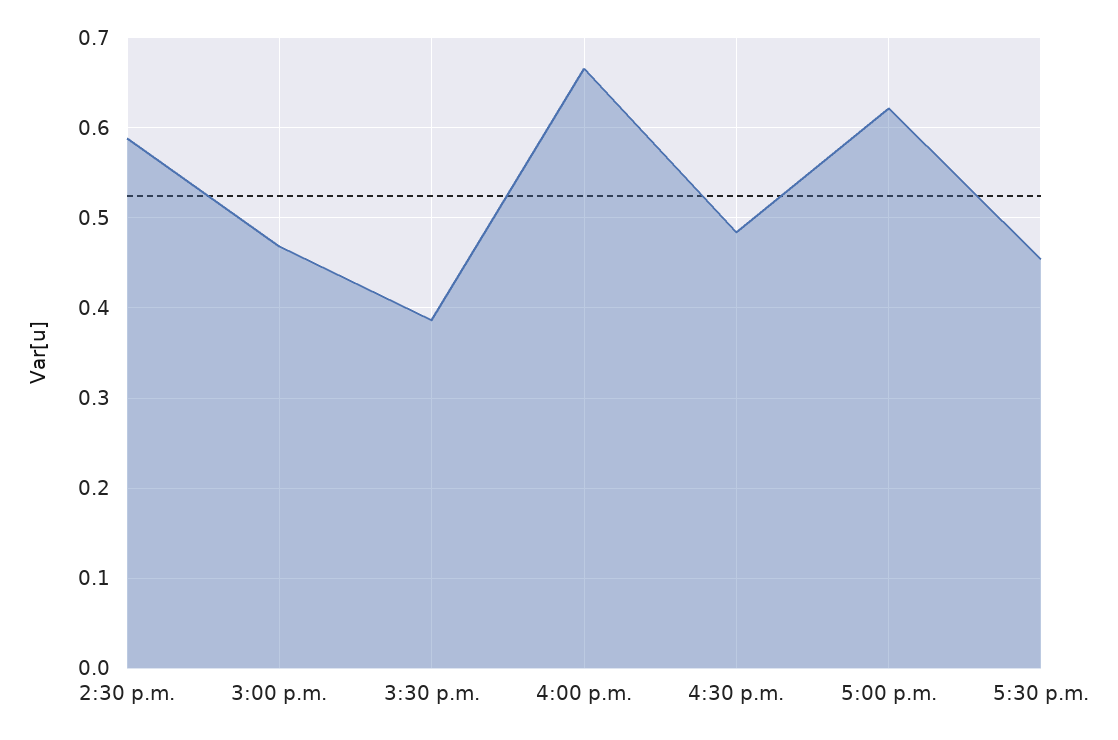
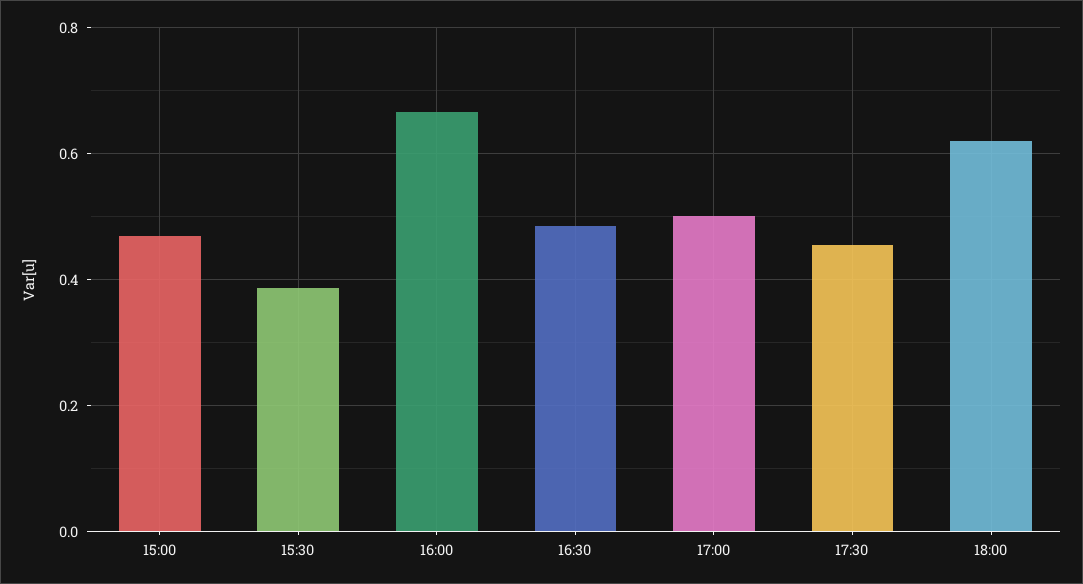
2:30 p.m.: 0.59 -> none
5:00 p.m.: 0.62 -> 0.5
18:00: none -> 0.62

